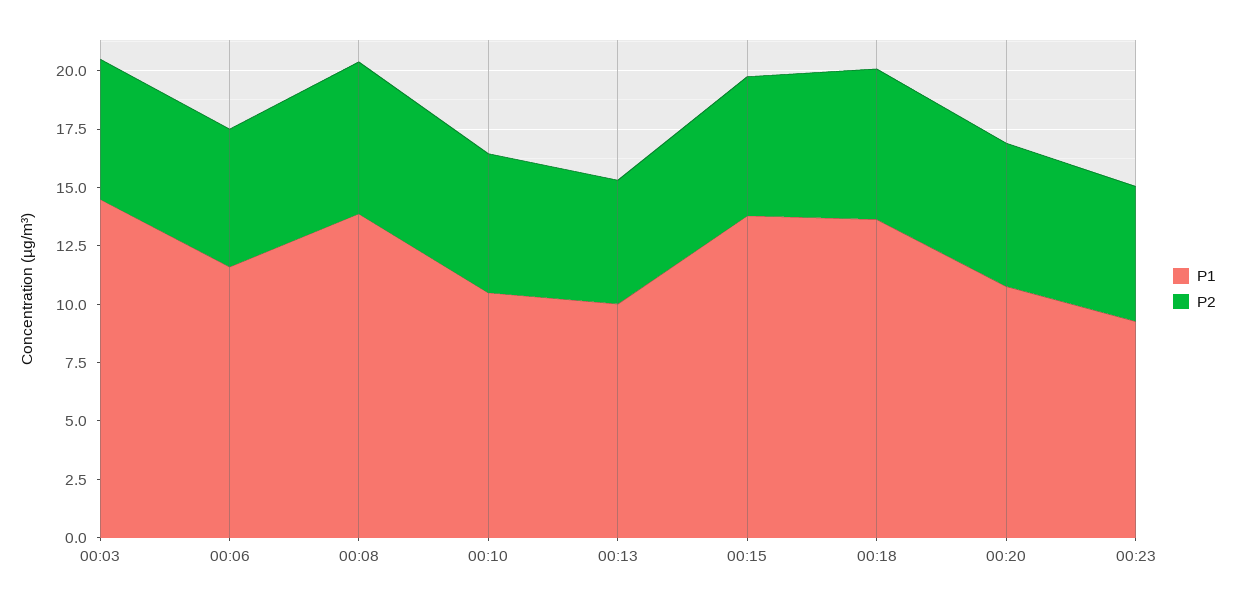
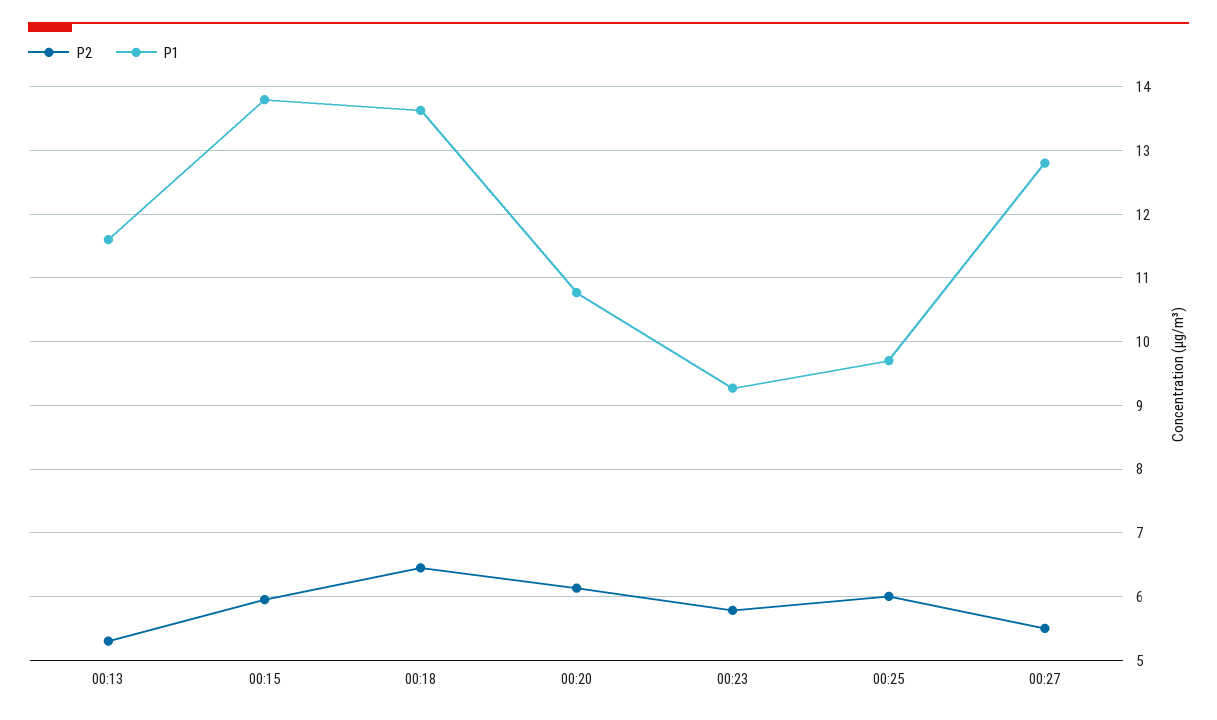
P1, 00:03: 14.5 -> none
P2, 00:03: 6 -> none
P1, 00:06: 11.5 -> none
P2, 00:06: 6 -> none
P1, 00:08: 14 -> none
P2, 00:08: 6.5 -> none
P1, 00:10: 10.5 -> none
P2, 00:10: 6 -> none
P1, 00:13: 10 -> 11.6
P2, 00:25: none -> 6
P1, 00:25: none -> 9.7
P2, 00:27: none -> 5.5
P1, 00:27: none -> 12.8

